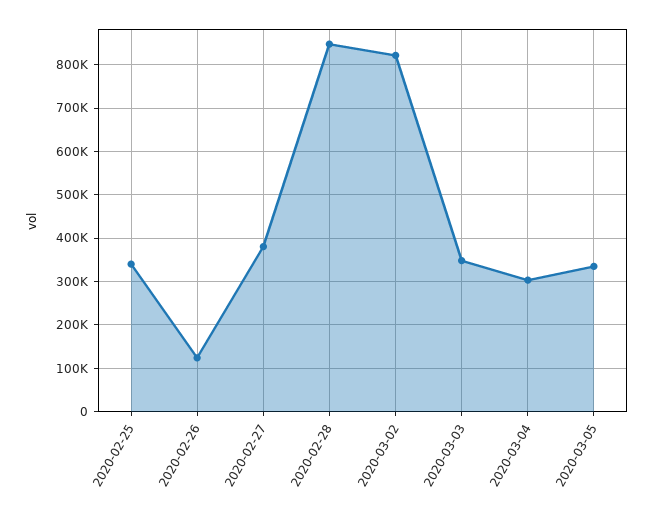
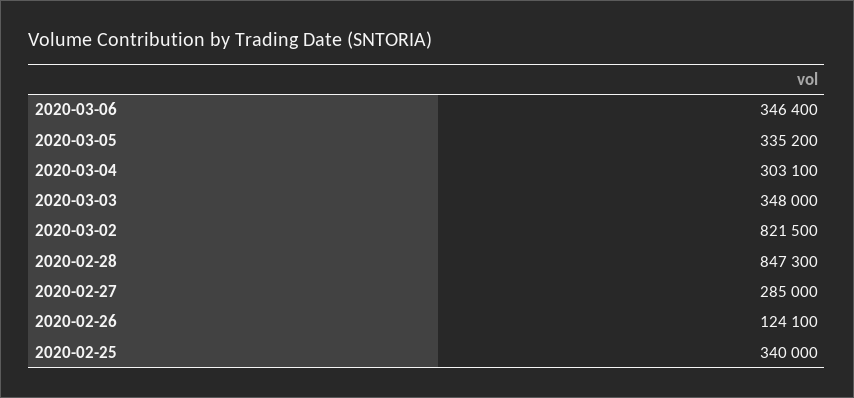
2020-02-27: 380000 -> 285000
2020-03-06: none -> 346400

